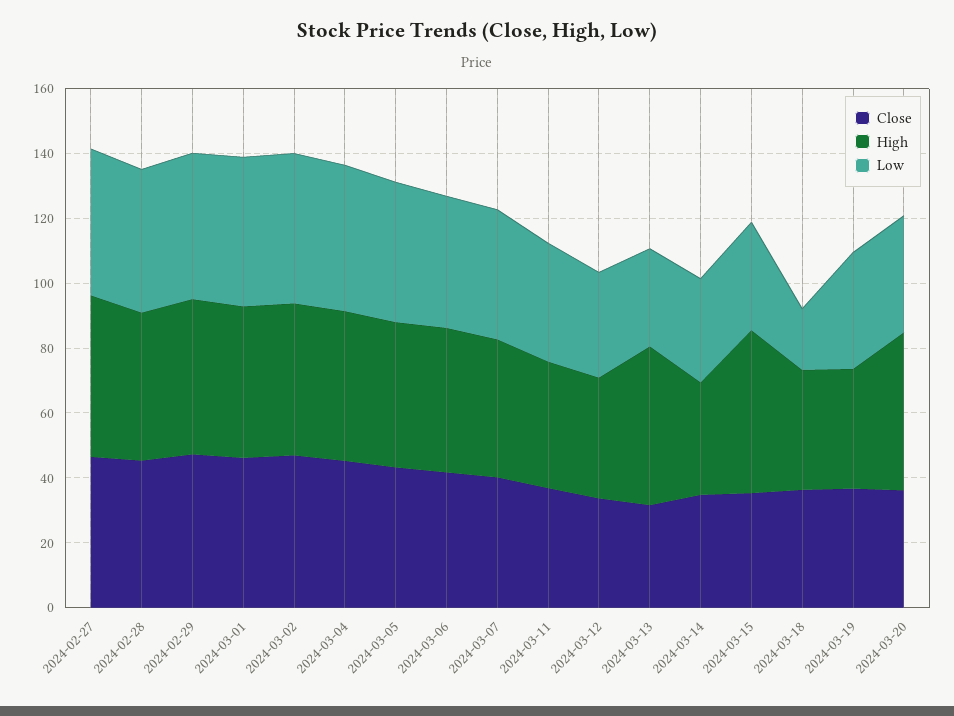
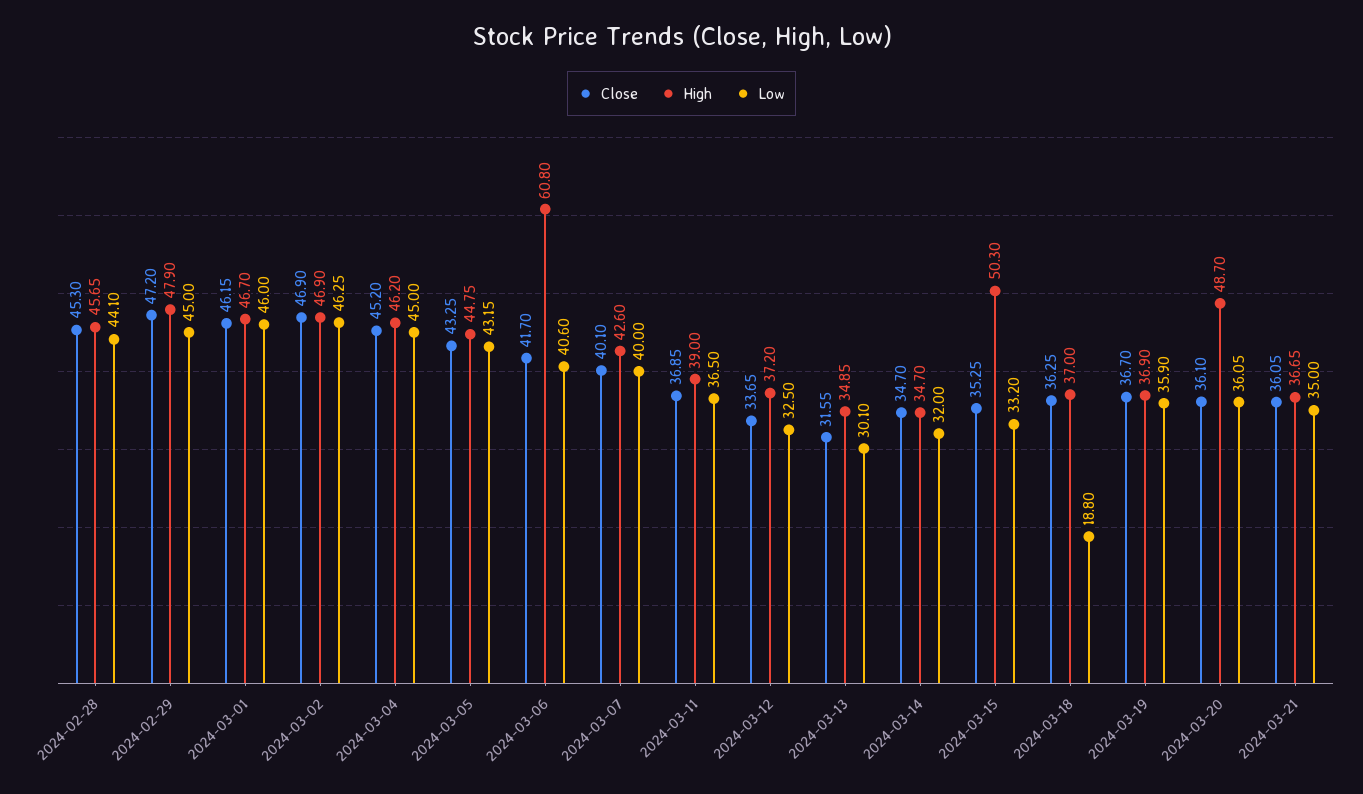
Close, 2024-02-27: 45 -> none
High, 2024-02-27: 50 -> none
Low, 2024-02-27: 45 -> none
High, 2024-03-06: 45 -> 60.8
High, 2024-03-13: 50 -> 34.85
Close, 2024-03-21: none -> 36.05
High, 2024-03-21: none -> 36.65
Low, 2024-03-21: none -> 35

